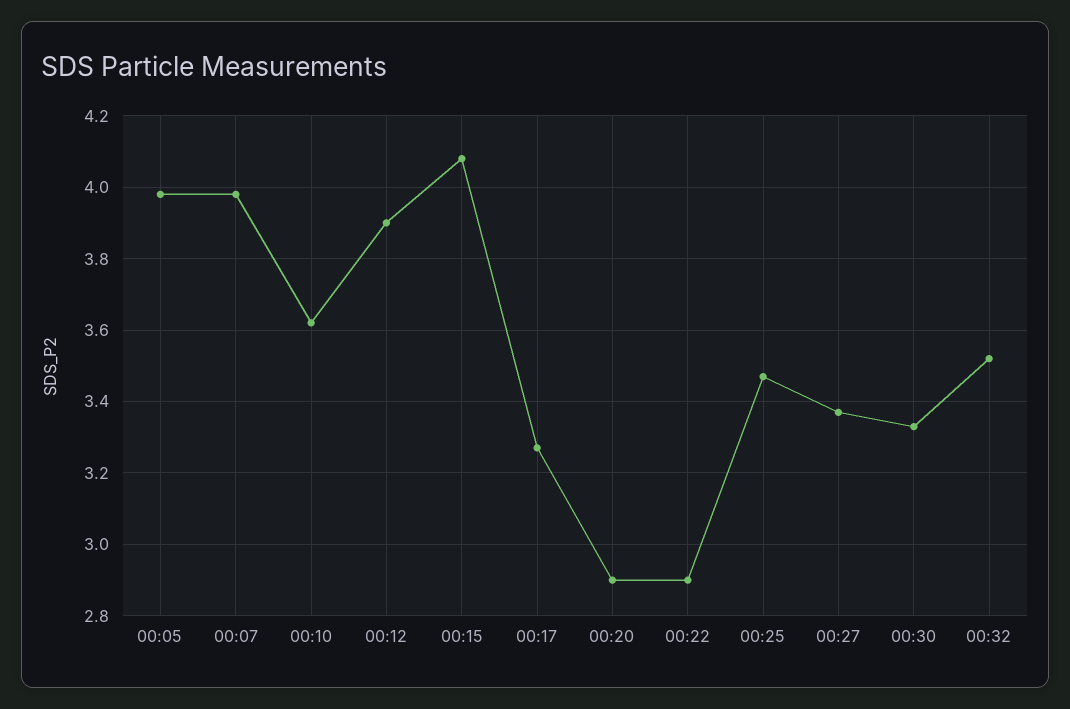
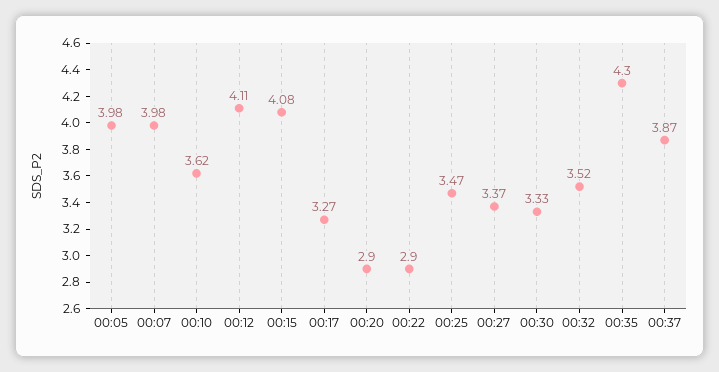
00:12: 3.9 -> 4.11
00:35: none -> 4.3
00:37: none -> 3.87

